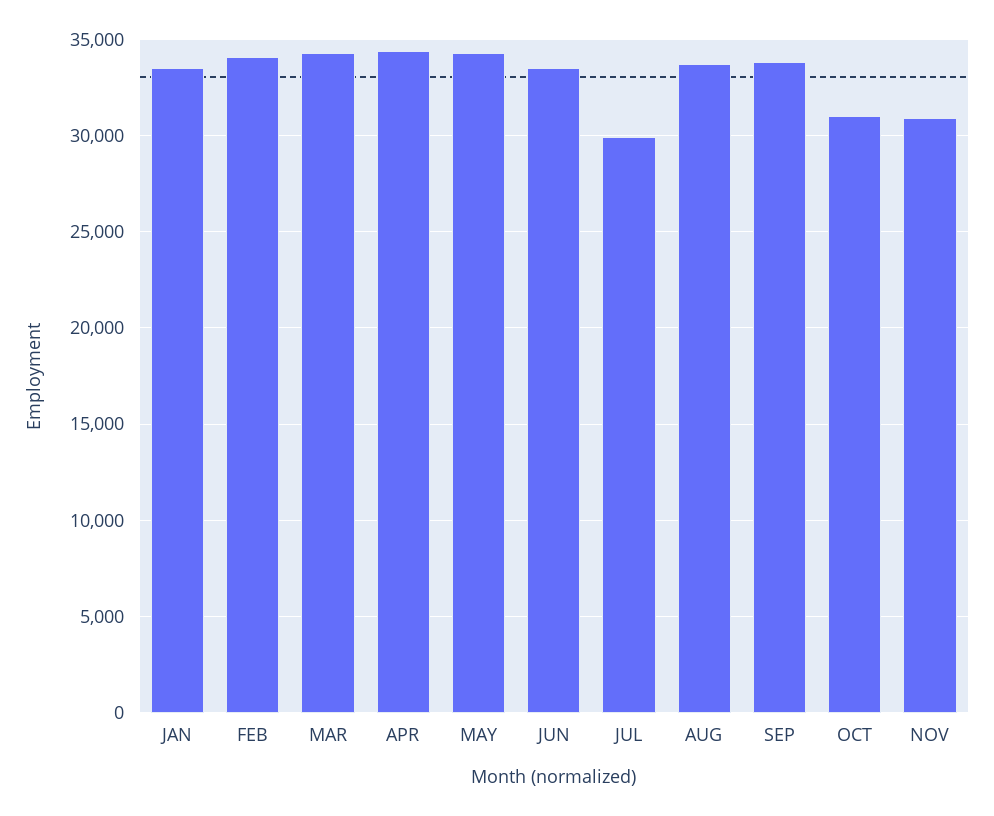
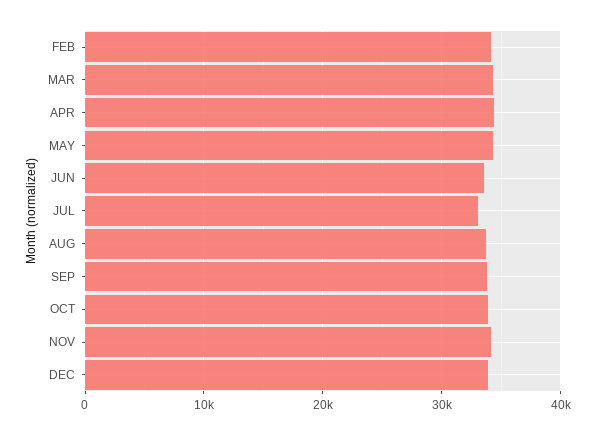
JAN: 33500 -> none
JUL: 30000 -> 33000
OCT: 31000 -> 34000
NOV: 31000 -> 34000
DEC: none -> 34000

